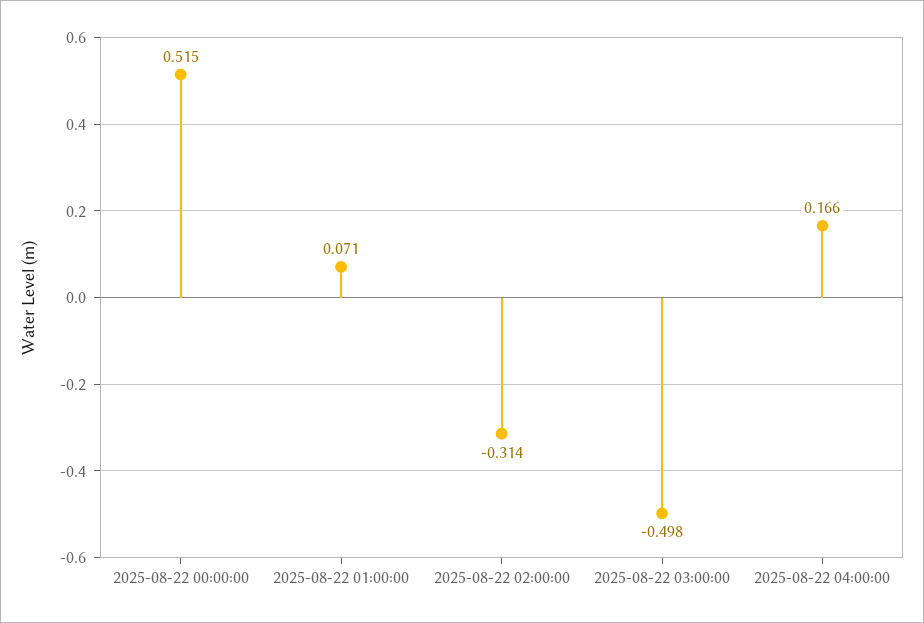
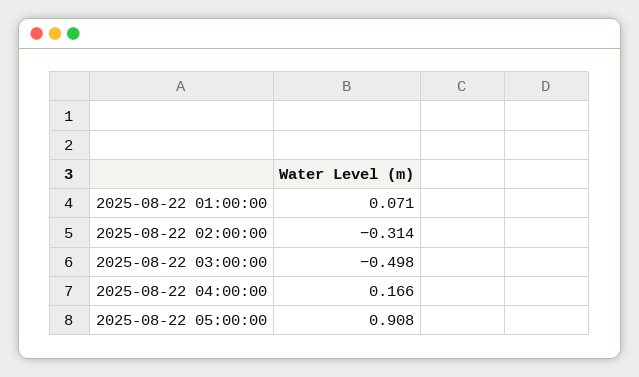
2025-08-22 00:00:00: 0.515 -> none
2025-08-22 05:00:00: none -> 0.908

